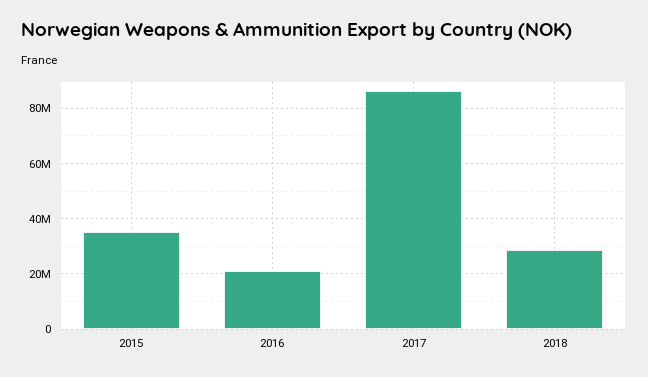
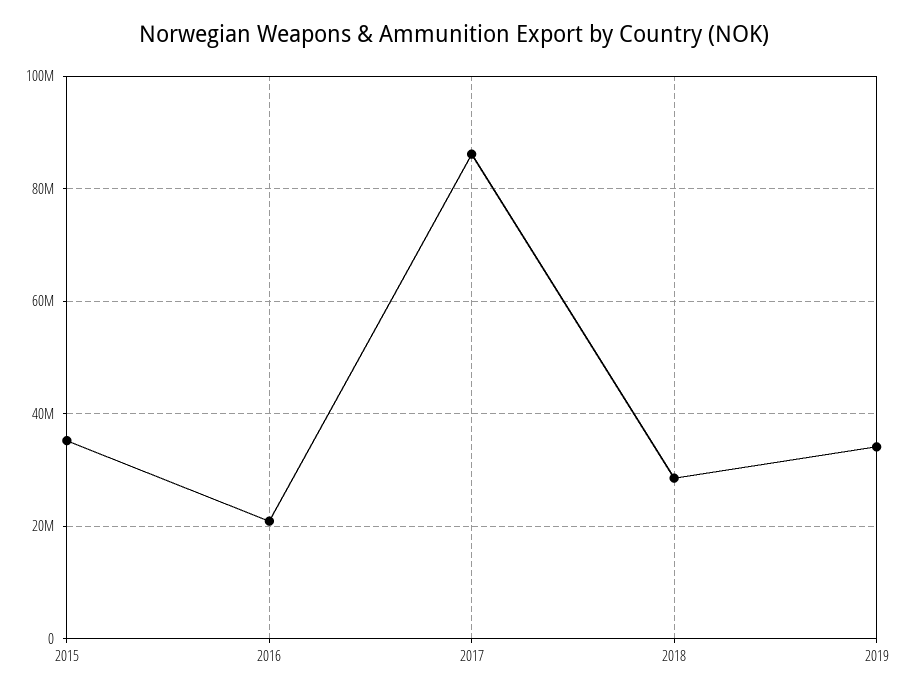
2019: none -> 34000000

